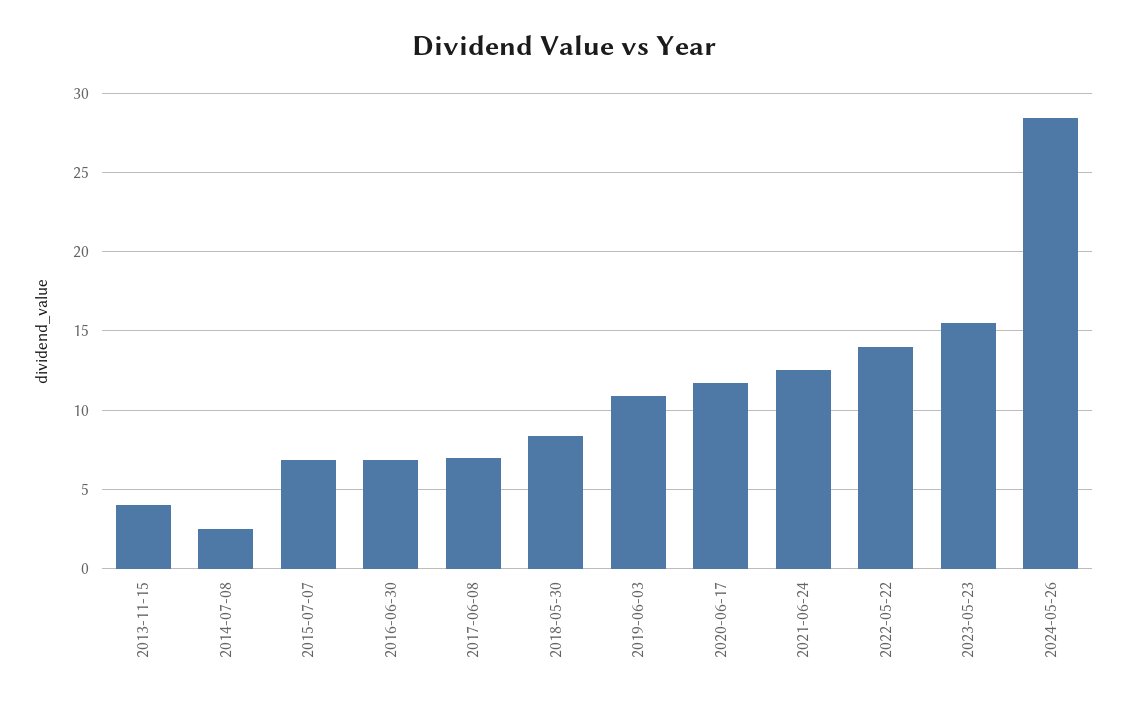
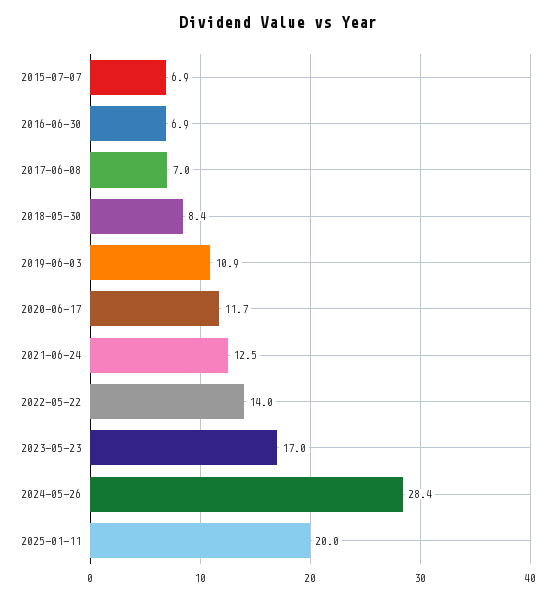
2013-11-15: 4 -> none
2014-07-08: 2.5 -> none
2023-05-23: 15.5 -> 17
2025-01-11: none -> 20

